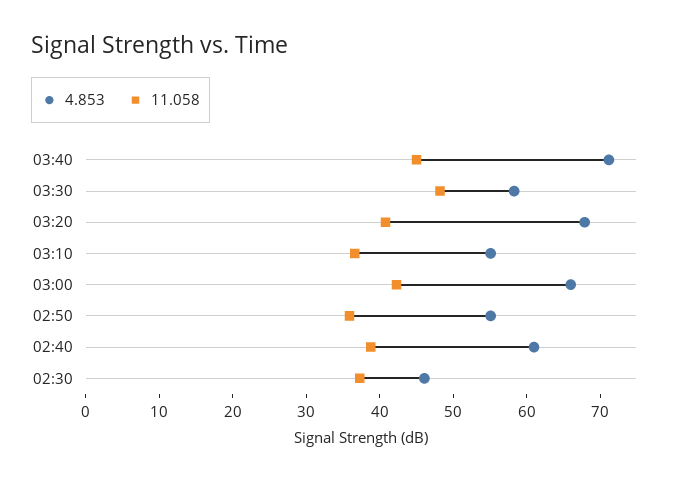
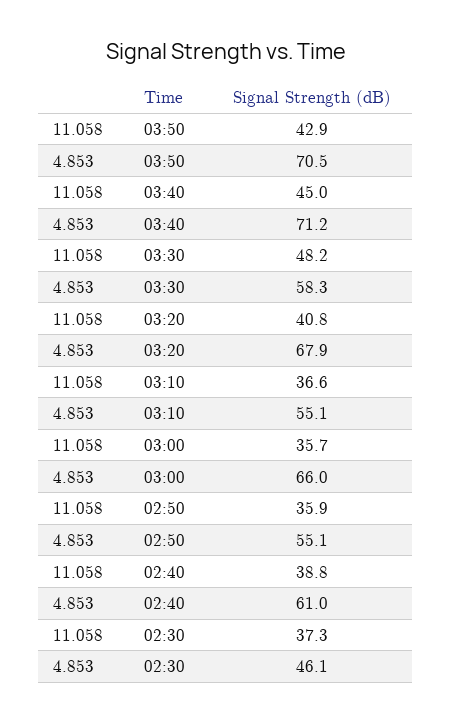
11.058, 03:00: 42 -> 35.7
11.058, 03:50: none -> 42.9
4.853, 03:50: none -> 70.5

